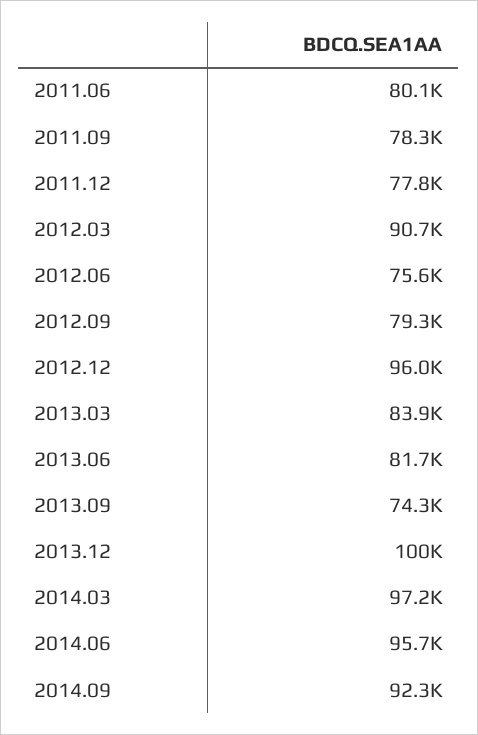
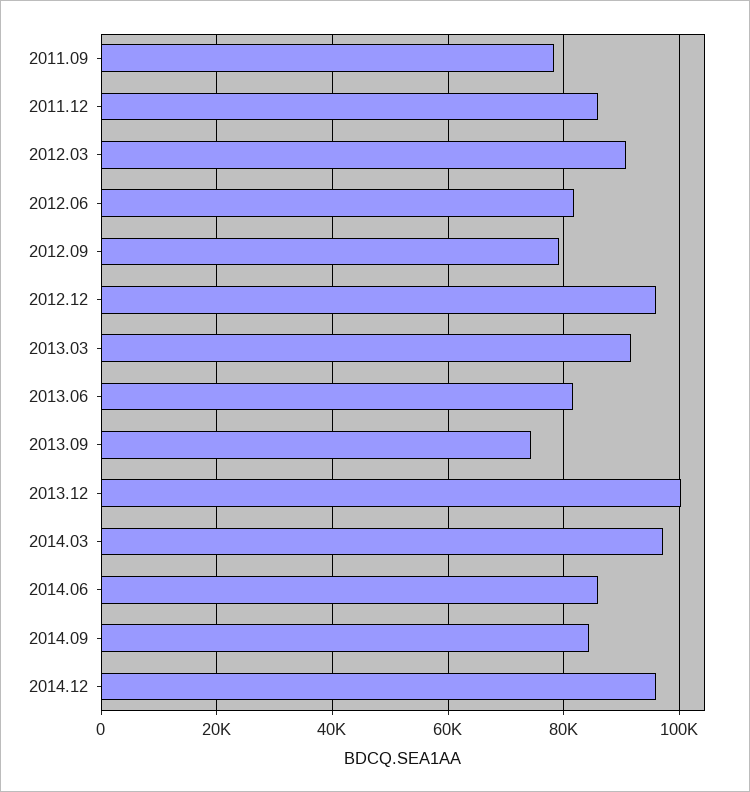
2011.06: 80100 -> none
2011.12: 77800 -> 86000
2012.06: 75600 -> 82000
2013.03: 83900 -> 92000
2014.06: 95700 -> 86000
2014.09: 92300 -> 84000
2014.12: none -> 96000

